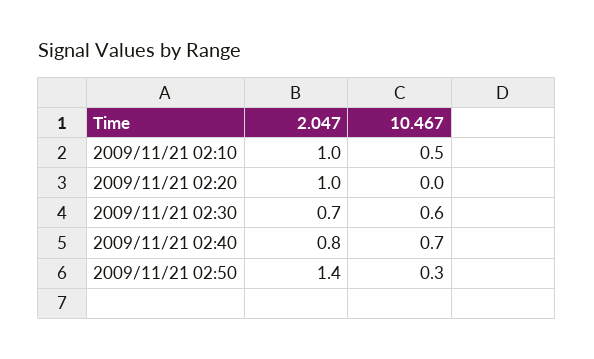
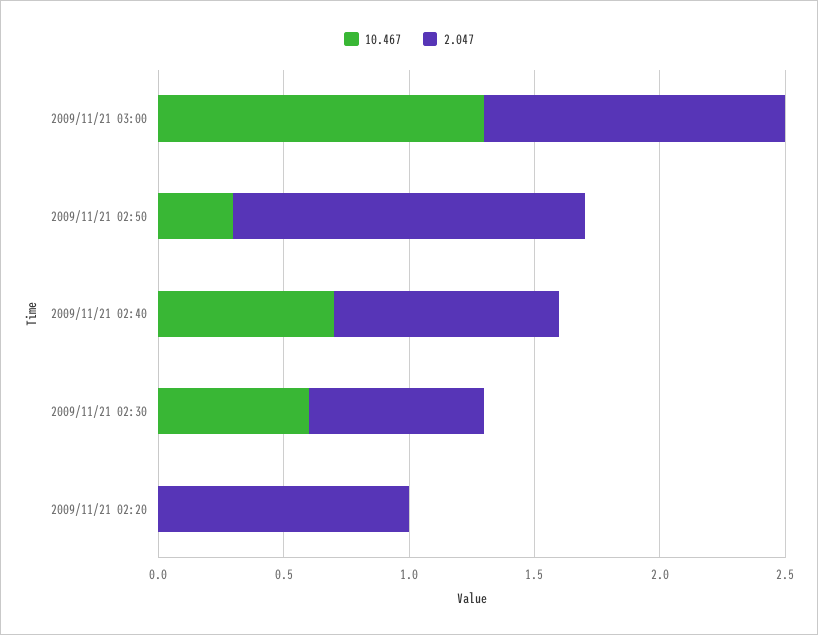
2.047, 2009/11/21 02:10: 1 -> none
10.467, 2009/11/21 02:10: 0.5 -> none
2.047, 2009/11/21 02:40: 0.8 -> 0.9
10.467, 2009/11/21 03:00: none -> 1.3
2.047, 2009/11/21 03:00: none -> 1.2

